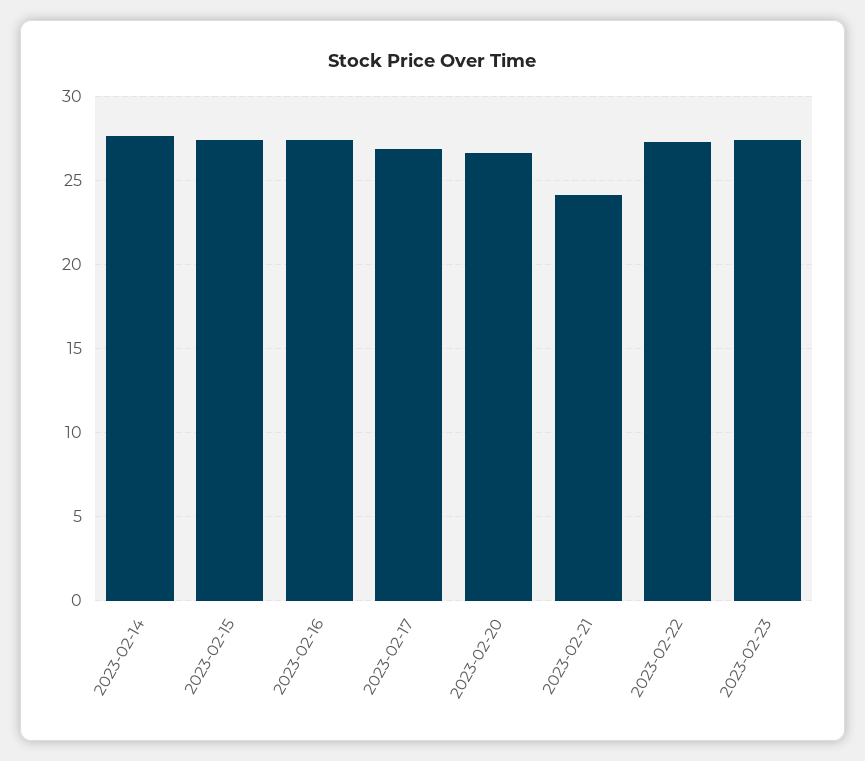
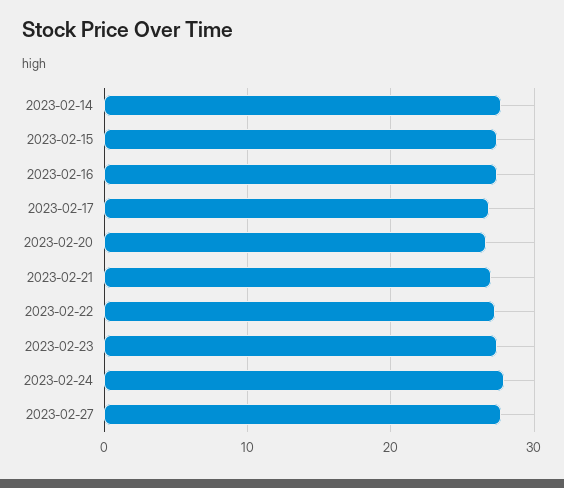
2023-02-21: 24 -> 27
2023-02-24: none -> 28
2023-02-27: none -> 28

